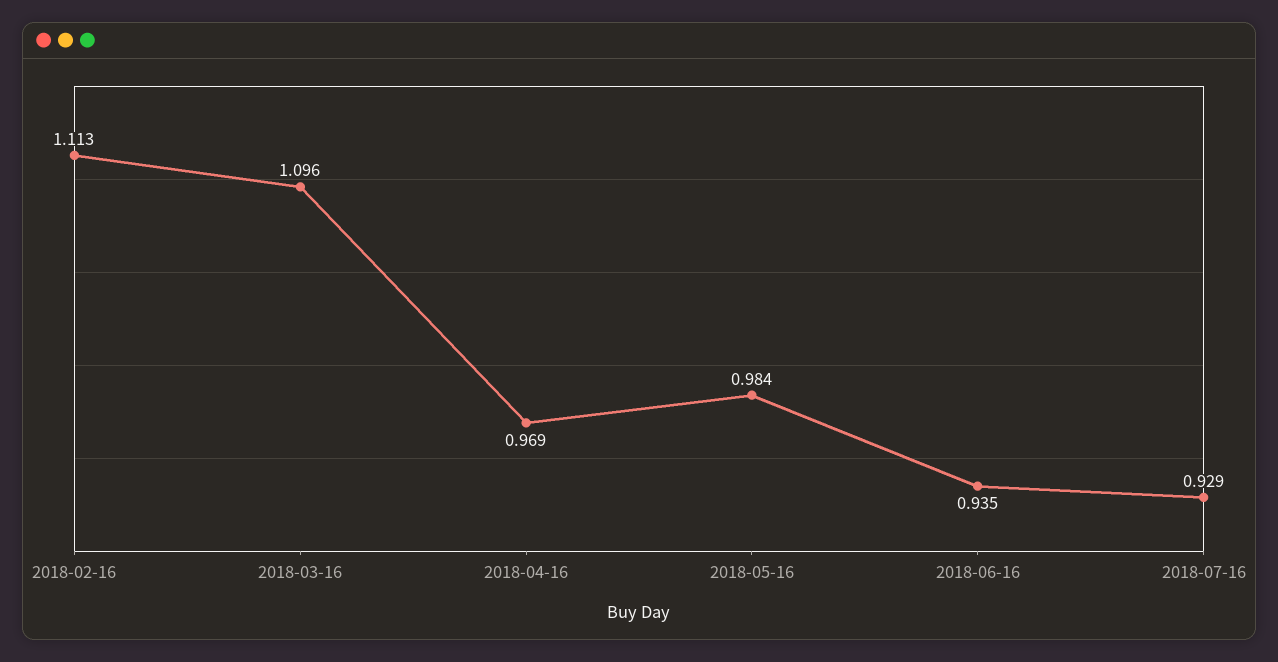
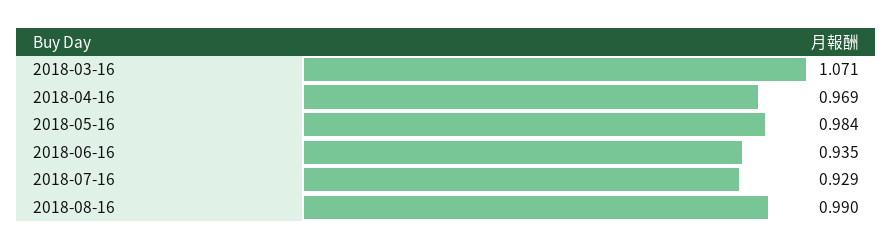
2018-02-16: 1.113 -> none
2018-03-16: 1.096 -> 1.071
2018-08-16: none -> 0.99

